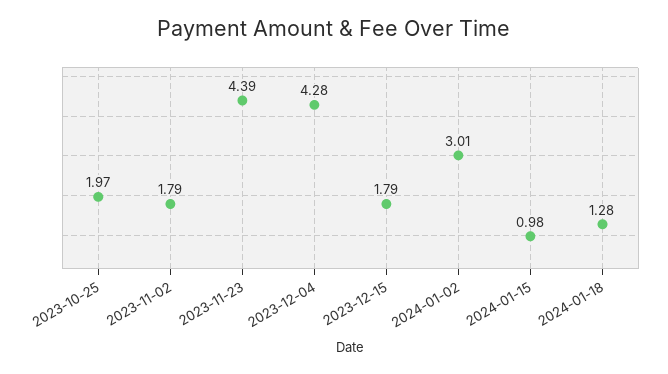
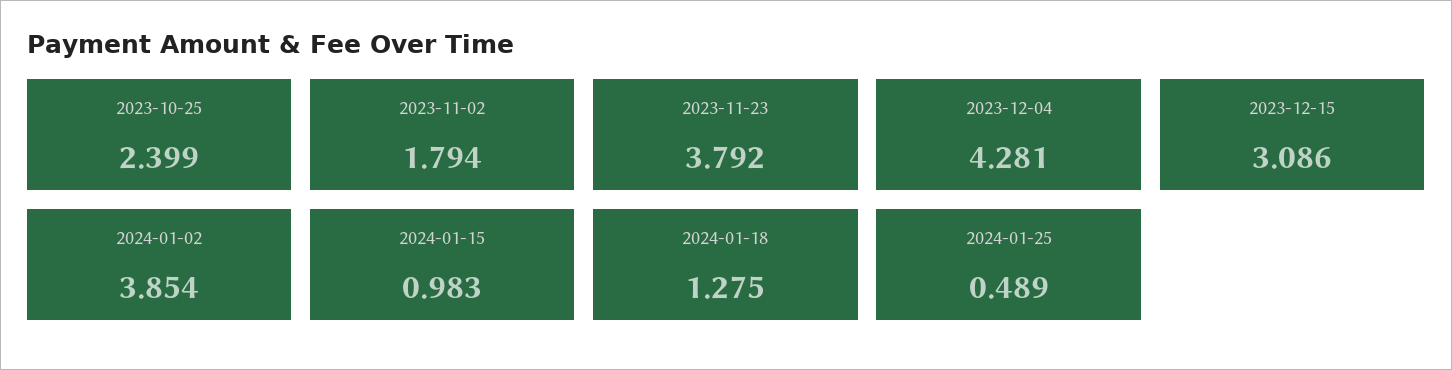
2023-10-25: 1.97 -> 2.399
2023-11-23: 4.39 -> 3.792
2023-12-15: 1.79 -> 3.086
2024-01-02: 3.01 -> 3.854
2024-01-25: none -> 0.489

